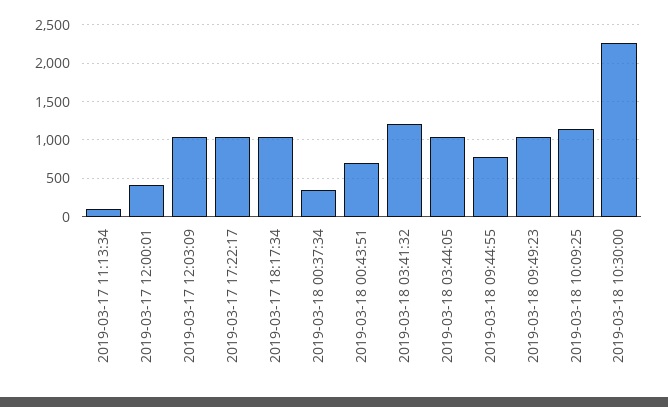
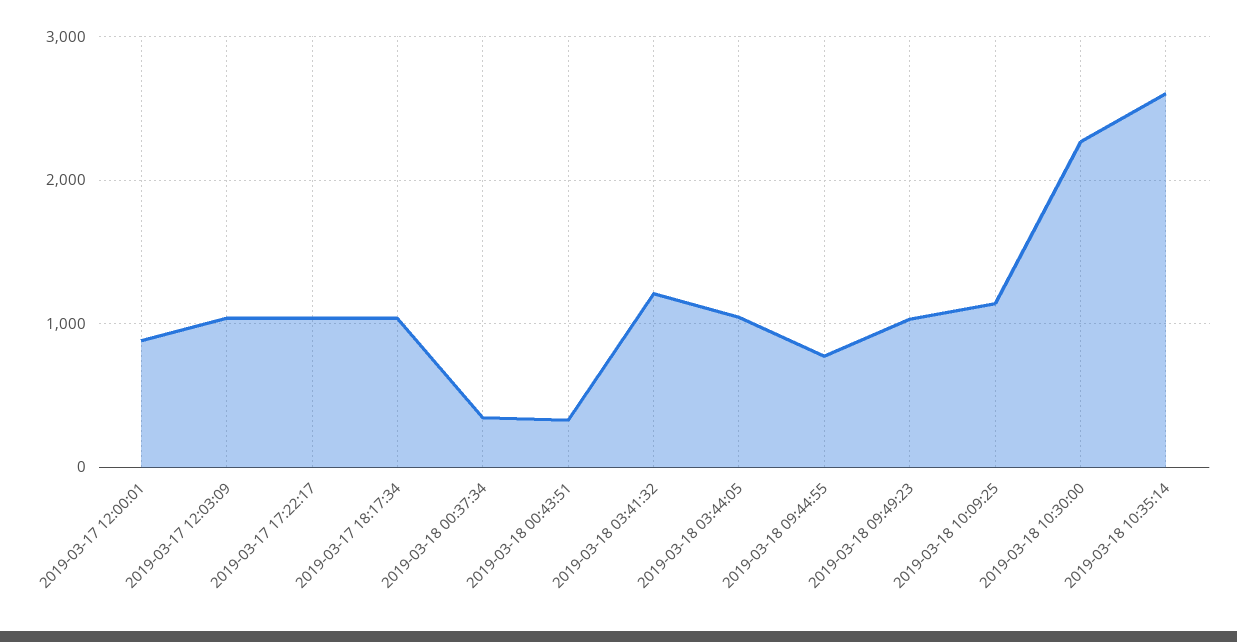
2019-03-17 11:13:34: 100 -> none
2019-03-17 12:00:01: 400 -> 900
2019-03-18 00:43:51: 700 -> 300
2019-03-18 10:35:14: none -> 2600

